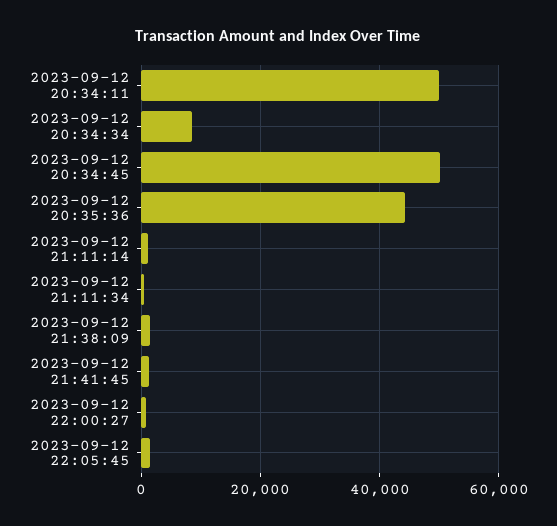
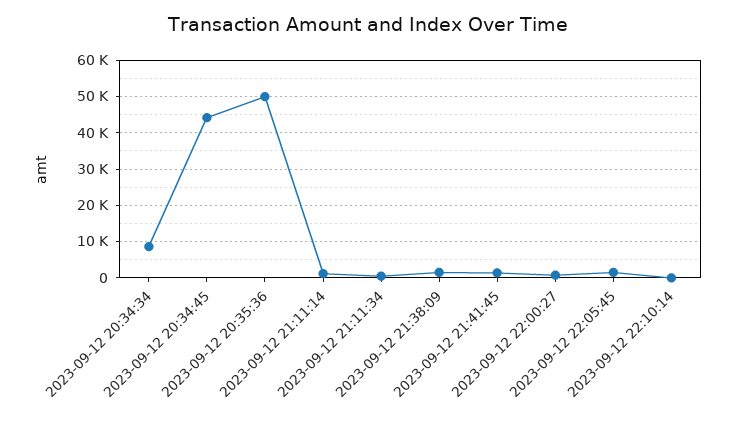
2023-09-12 20:34:11: 50000 -> none
2023-09-12 20:34:45: 50000 -> 44000
2023-09-12 20:35:36: 44000 -> 50000
2023-09-12 22:10:14: none -> 0

